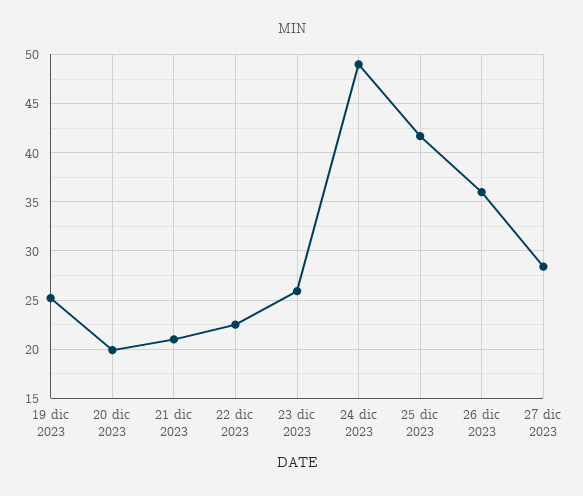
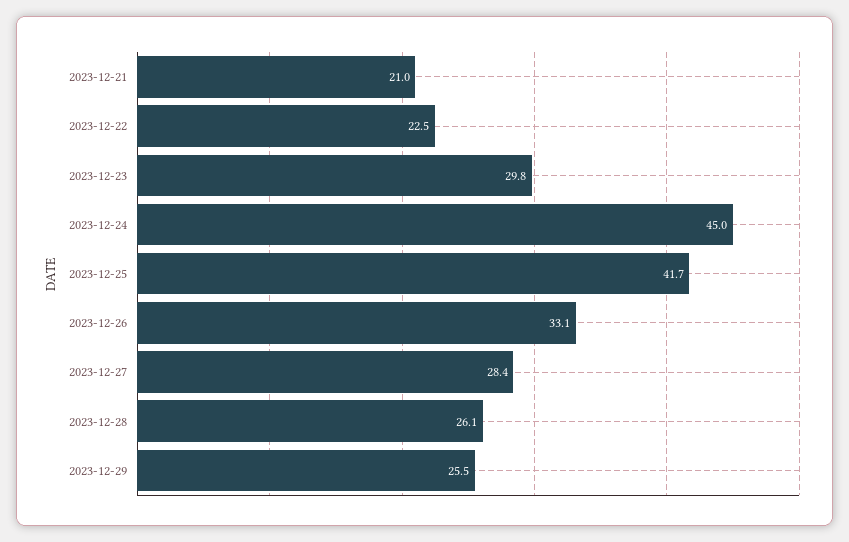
19 dic 2023: 25 -> none
20 dic 2023: 20 -> none
23 dic 2023: 26 -> 29.8
24 dic 2023: 49 -> 45
26 dic 2023: 36 -> 33.1
2023-12-28: none -> 26.1
2023-12-29: none -> 25.5

